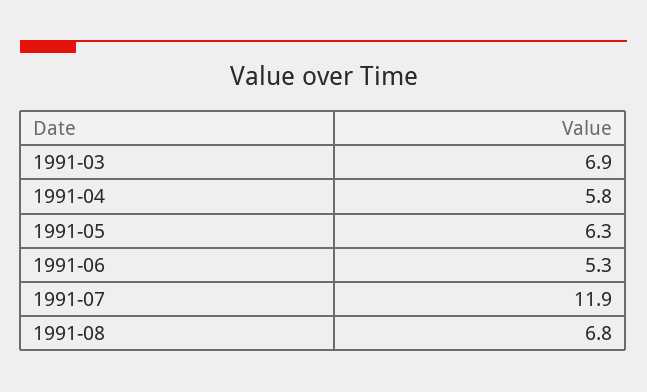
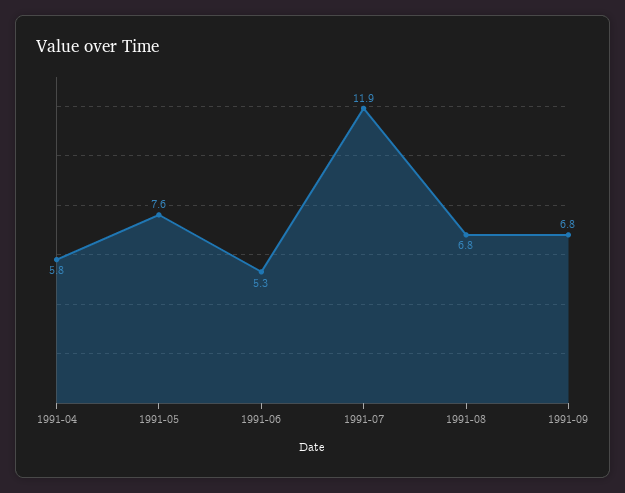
1991-03: 6.9 -> none
1991-05: 6.3 -> 7.6
1991-09: none -> 6.8

